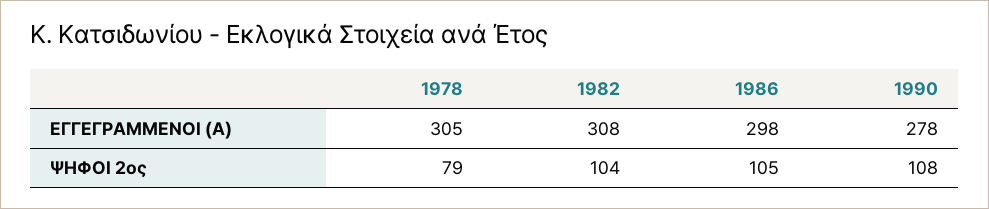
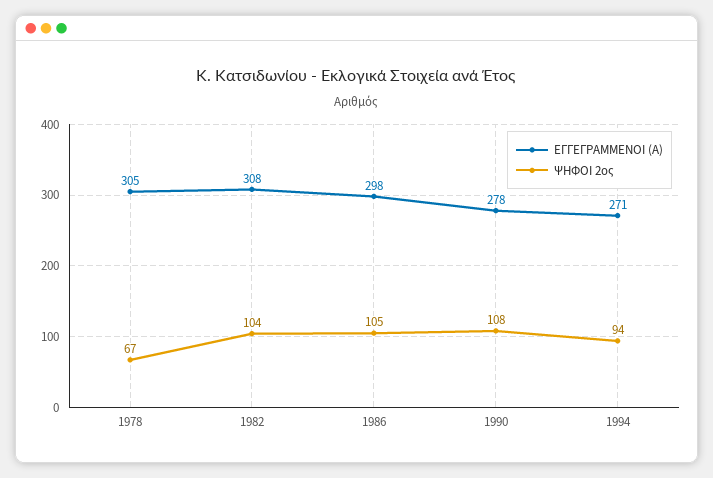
ΨΗΦΟΙ 2ος, 1978: 79 -> 67
ΕΓΓΕΓΡΑΜΜΕΝΟΙ (Α), 1994: none -> 271
ΨΗΦΟΙ 2ος, 1994: none -> 94

